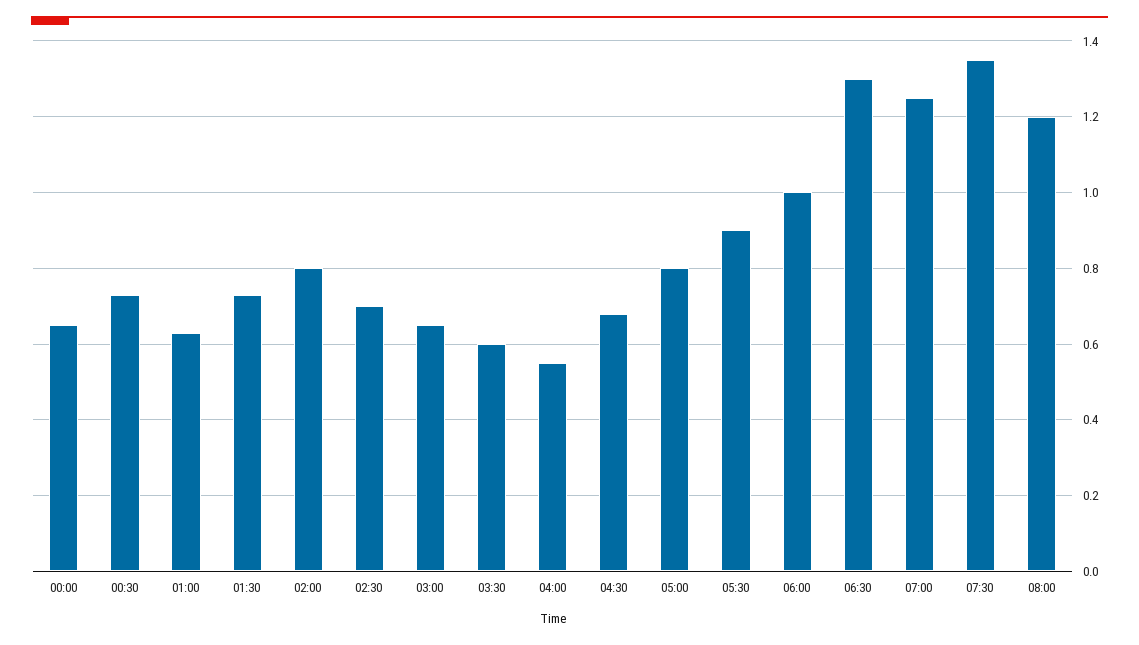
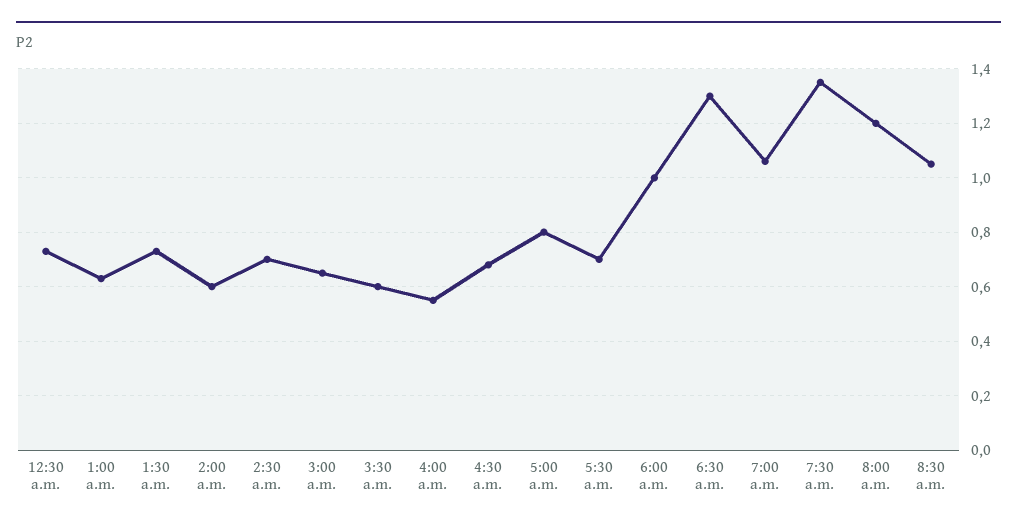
00:00: 0.65 -> none
02:00: 0.8 -> 0.6
05:30: 0.9 -> 0.7
07:00: 1.25 -> 1.05
8:30 a.m.: none -> 1.05

